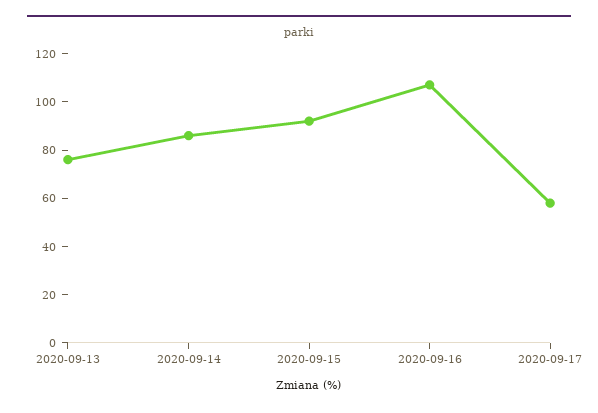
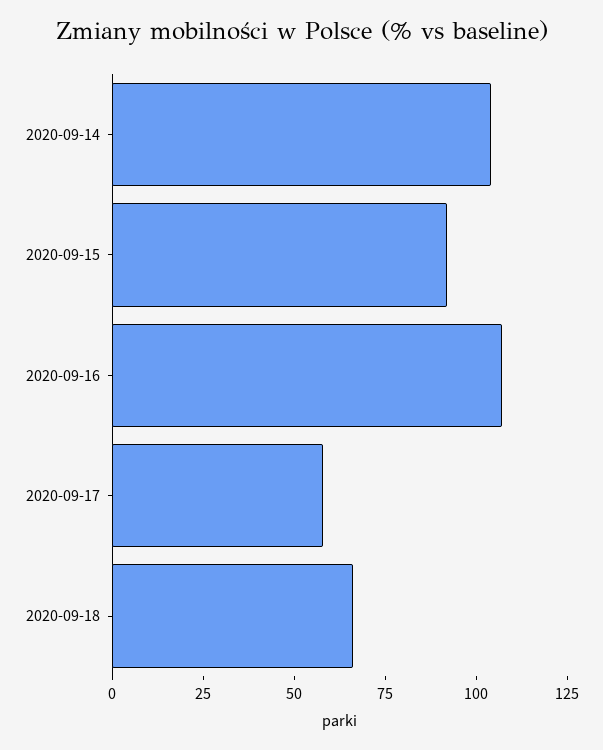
2020-09-13: 75 -> none
2020-09-14: 85 -> 105
2020-09-18: none -> 65

